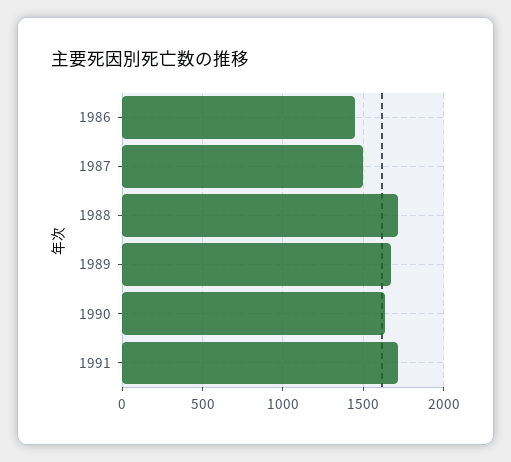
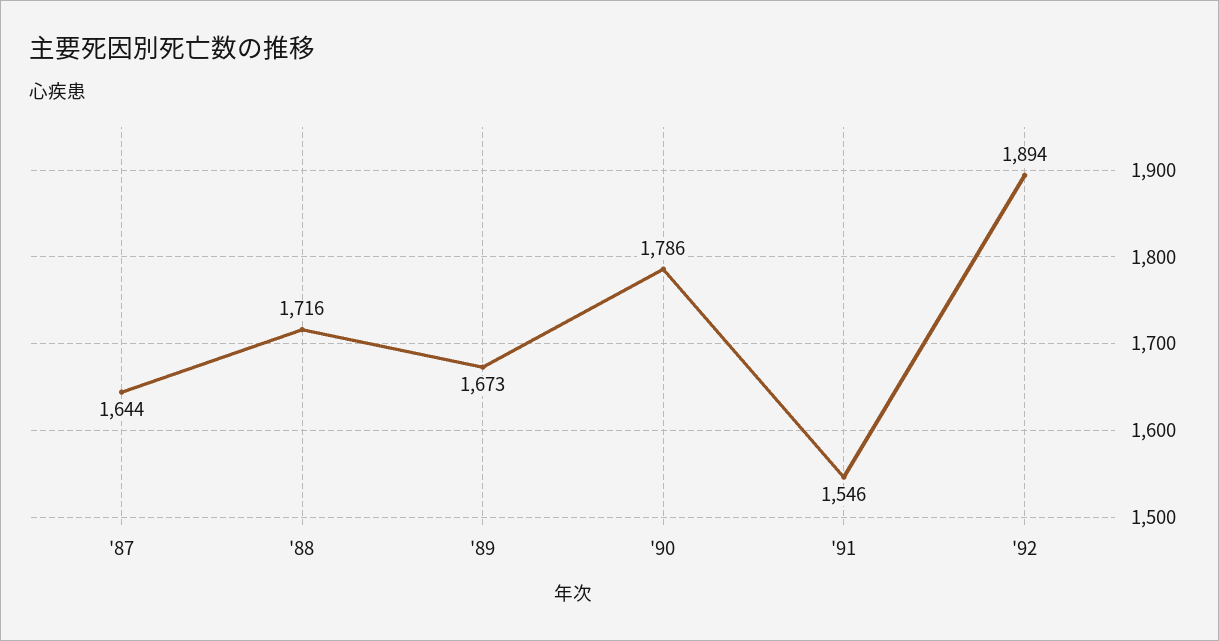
1986: 1450 -> none
1987: 1500 -> 1644
1990: 1650 -> 1786
1991: 1700 -> 1546
'92: none -> 1894

